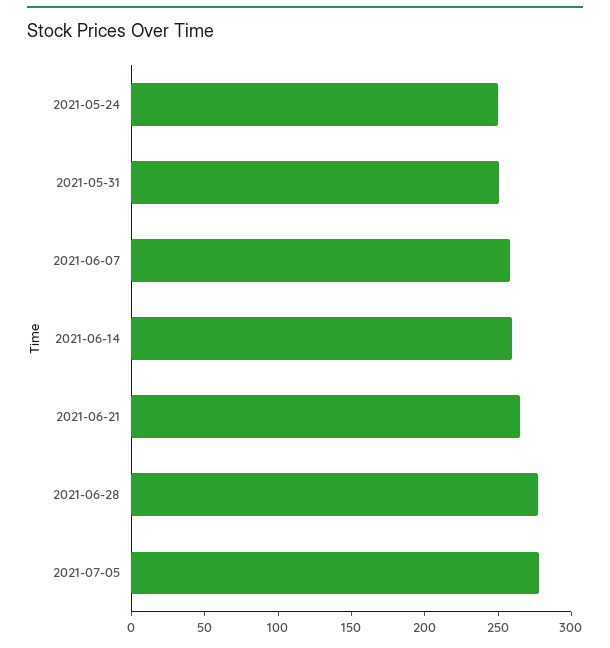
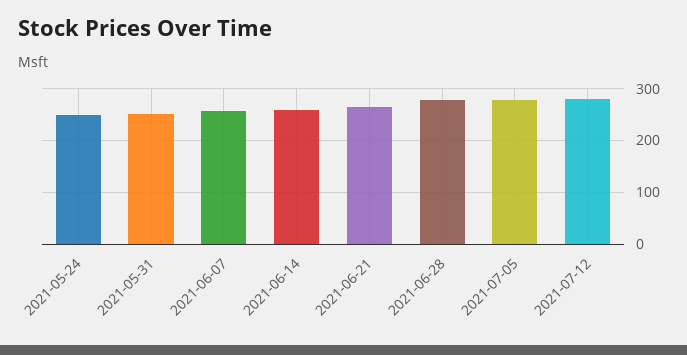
2021-07-12: none -> 280

